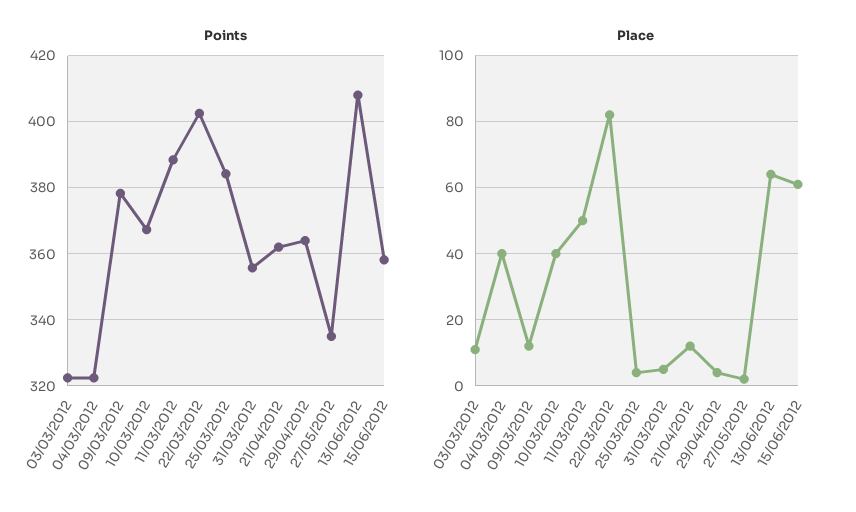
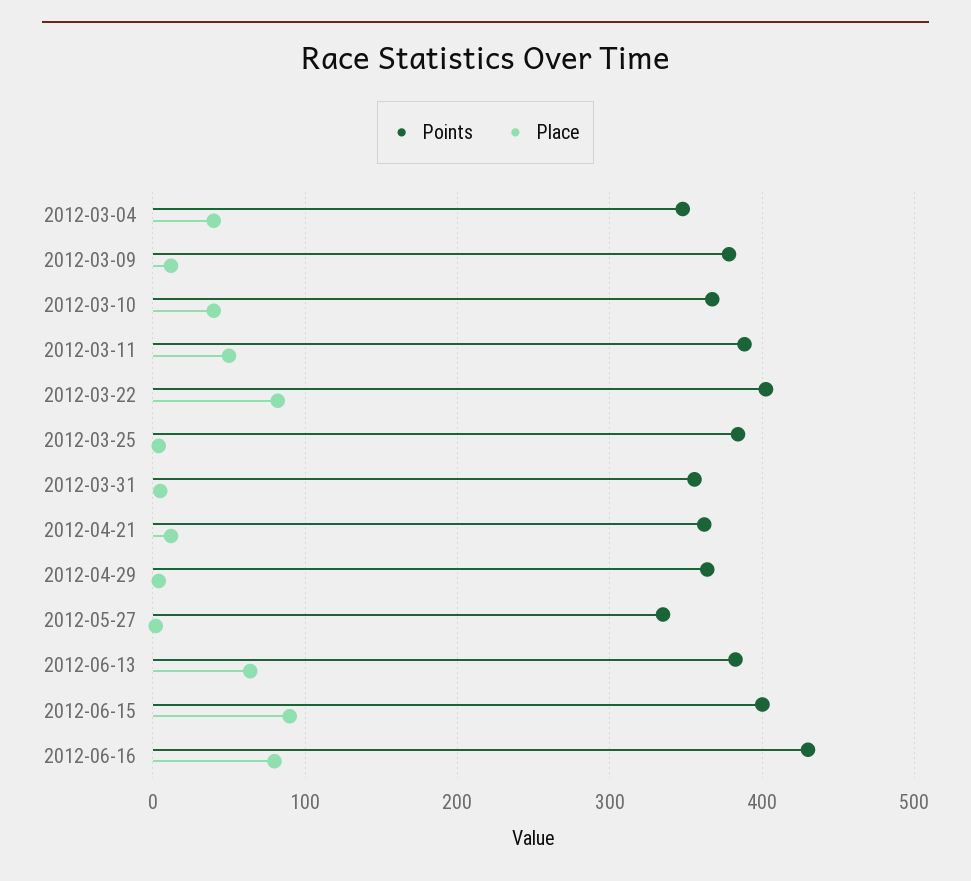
Points, 03/03/2012: 322 -> none
Points, 04/03/2012: 322 -> 350
Points, 13/06/2012: 408 -> 380
Points, 15/06/2012: 358 -> 400
Place, 03/03/2012: 10 -> none
Place, 15/06/2012: 60 -> 90
Points, 2012-06-16: none -> 430
Place, 2012-06-16: none -> 80

